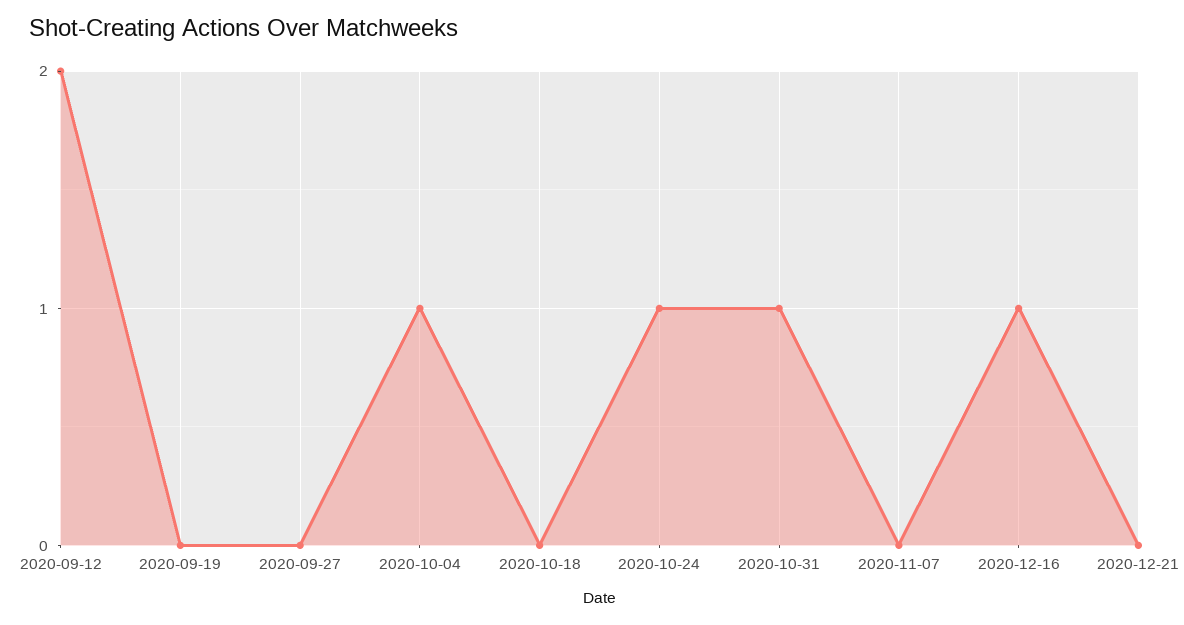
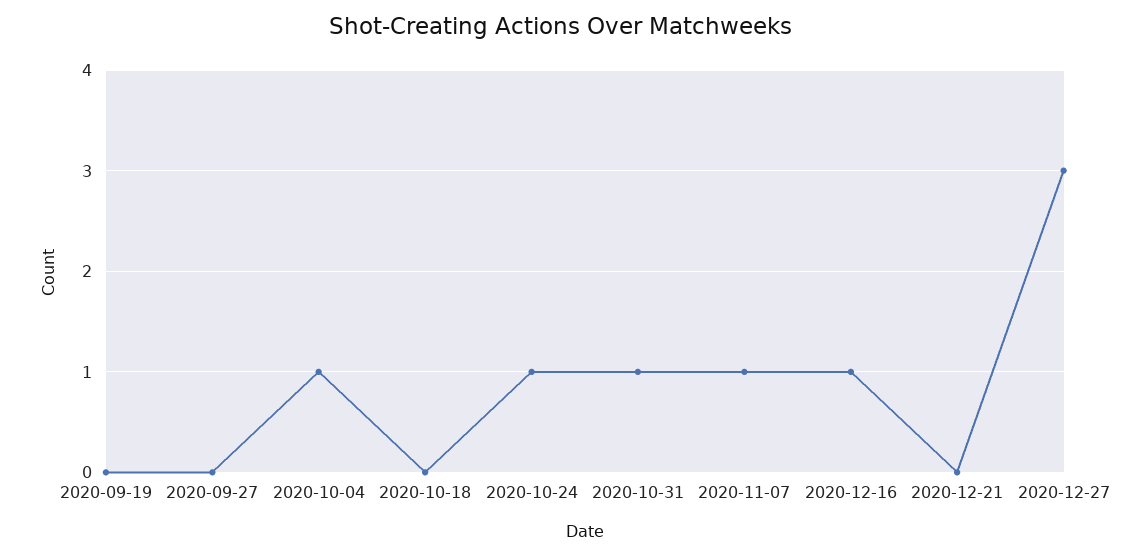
2020-09-12: 2 -> none
2020-11-07: 0 -> 1
2020-12-27: none -> 3

